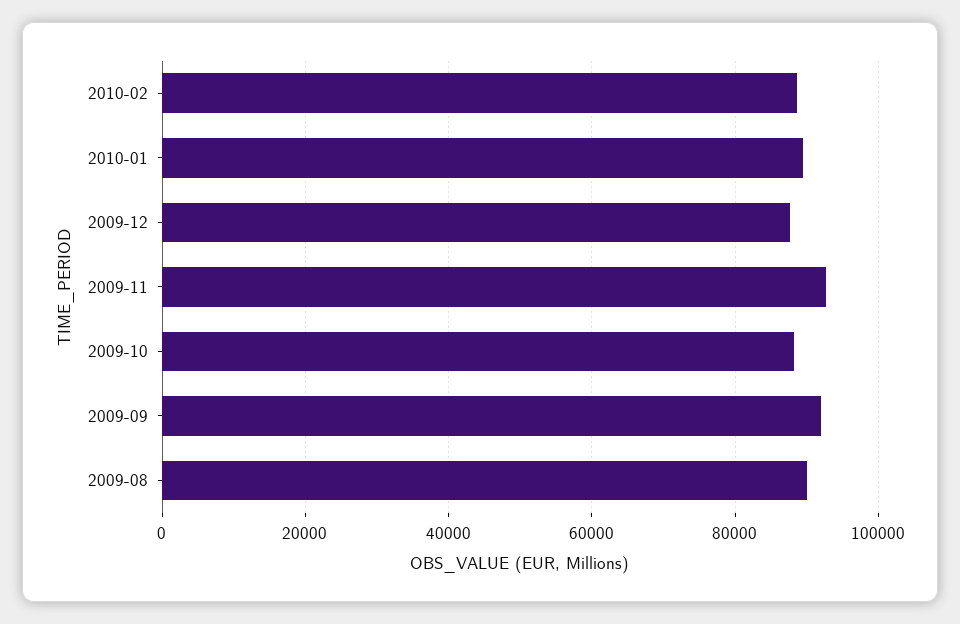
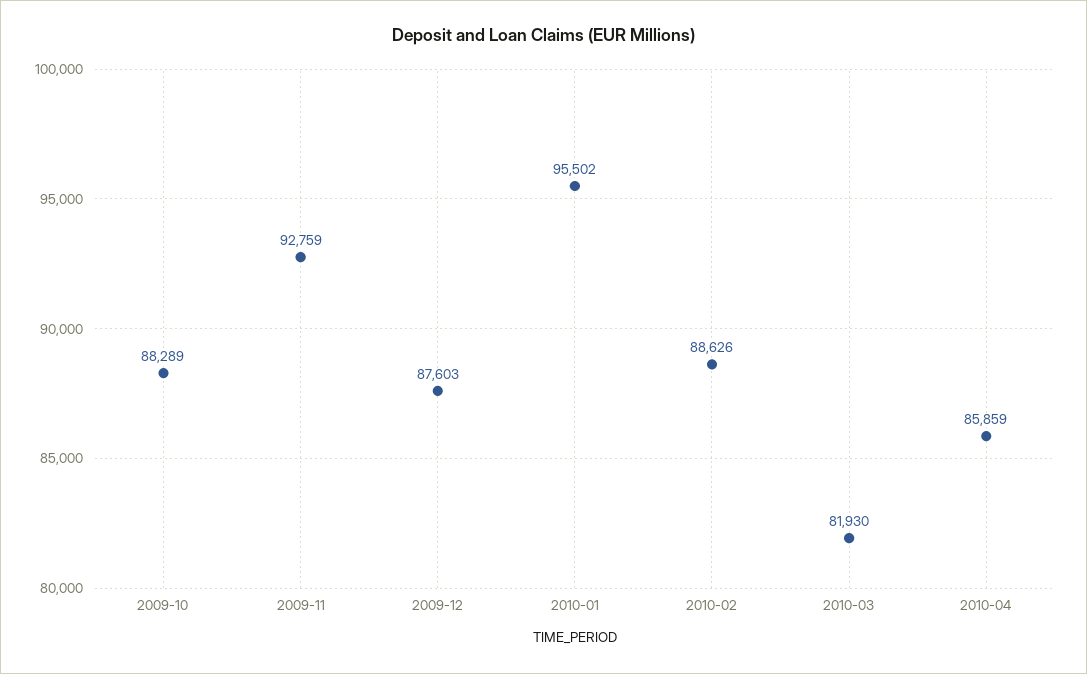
2010-01: 90000 -> 95502
2009-09: 92000 -> none
2009-08: 90000 -> none
2010-03: none -> 81930
2010-04: none -> 85859

